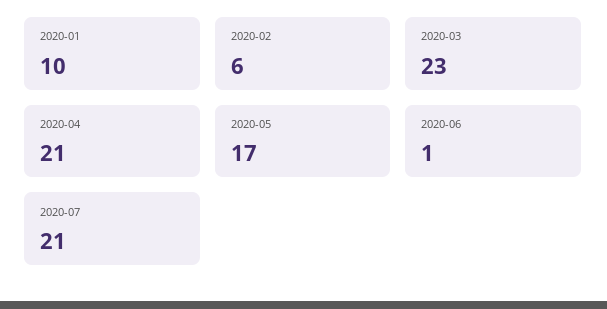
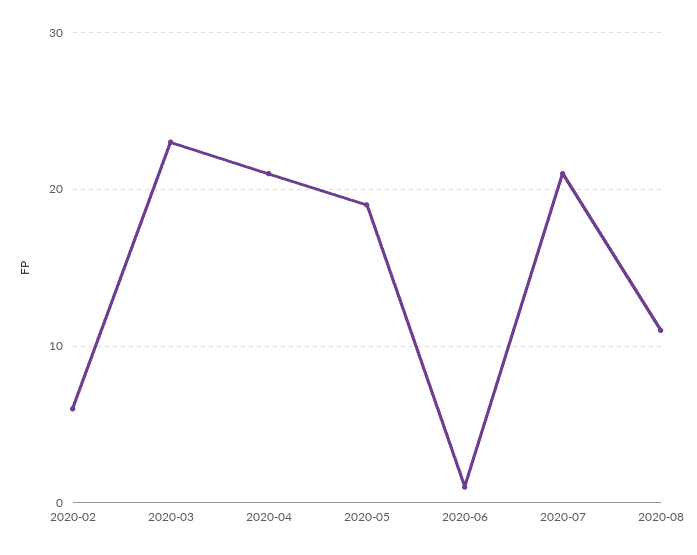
2020-01: 10 -> none
2020-05: 17 -> 19
2020-08: none -> 11

